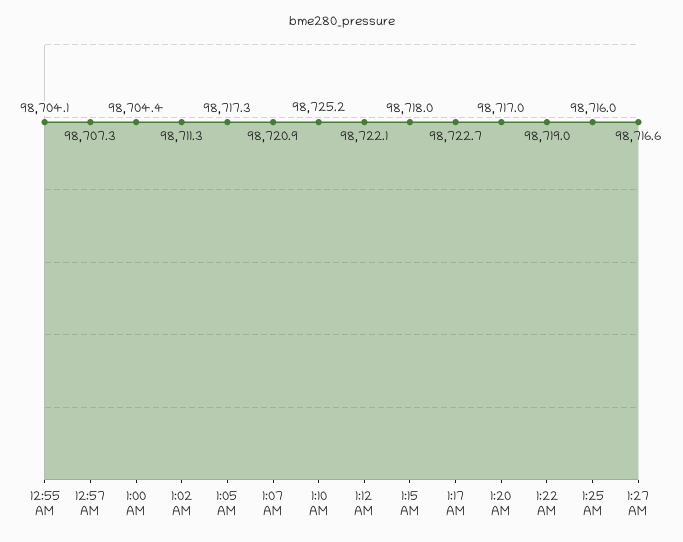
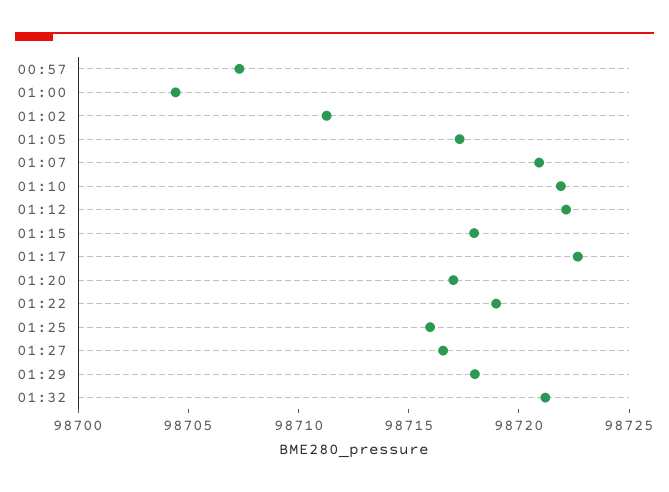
12:55 AM: 98704.1 -> none
1:10 AM: 98725.2 -> 98722
01:29: none -> 98718
01:32: none -> 98721

